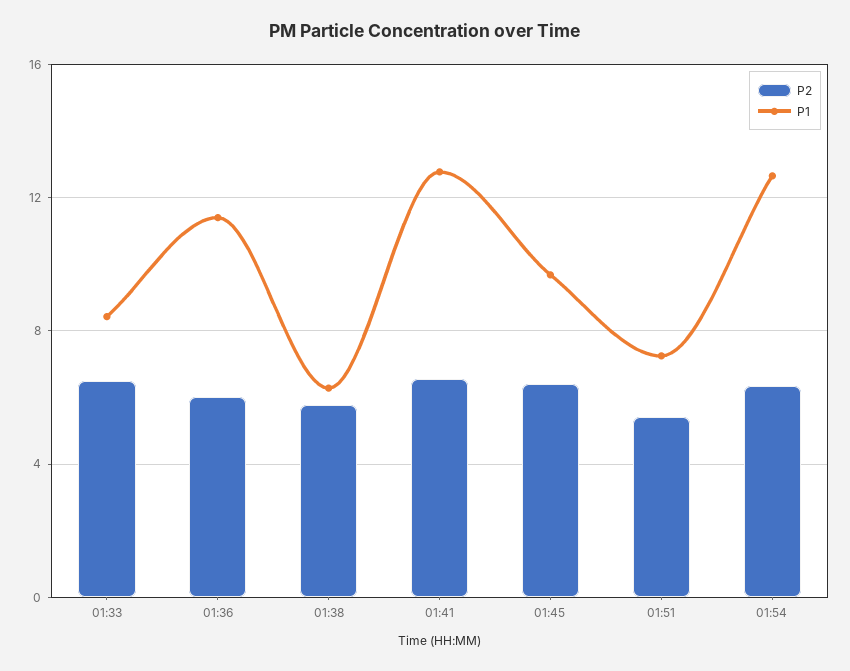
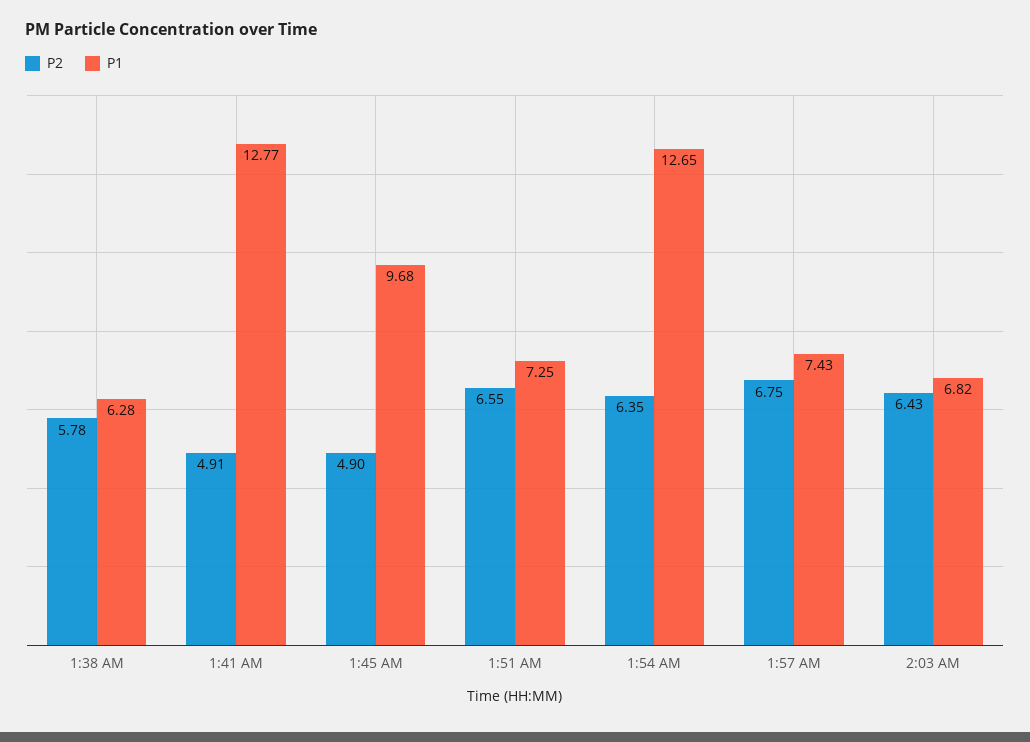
P2, 01:33: 6.5 -> none
P1, 01:33: 8.5 -> none
P2, 01:36: 6 -> none
P1, 01:36: 11.5 -> none
P2, 01:41: 6.5 -> 4.91
P2, 01:45: 6.5 -> 4.9
P2, 01:51: 5.5 -> 6.55
P2, 1:57 AM: none -> 6.75
P1, 1:57 AM: none -> 7.43
P2, 2:03 AM: none -> 6.43
P1, 2:03 AM: none -> 6.82

